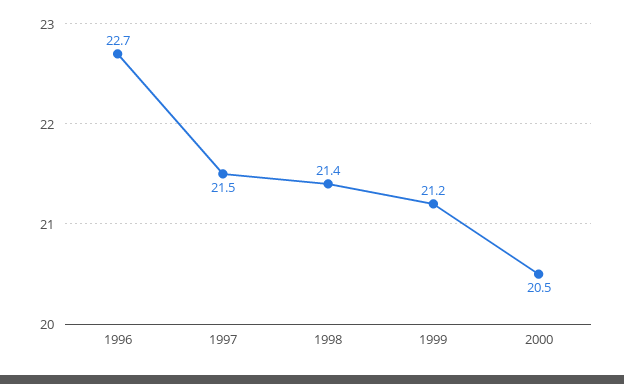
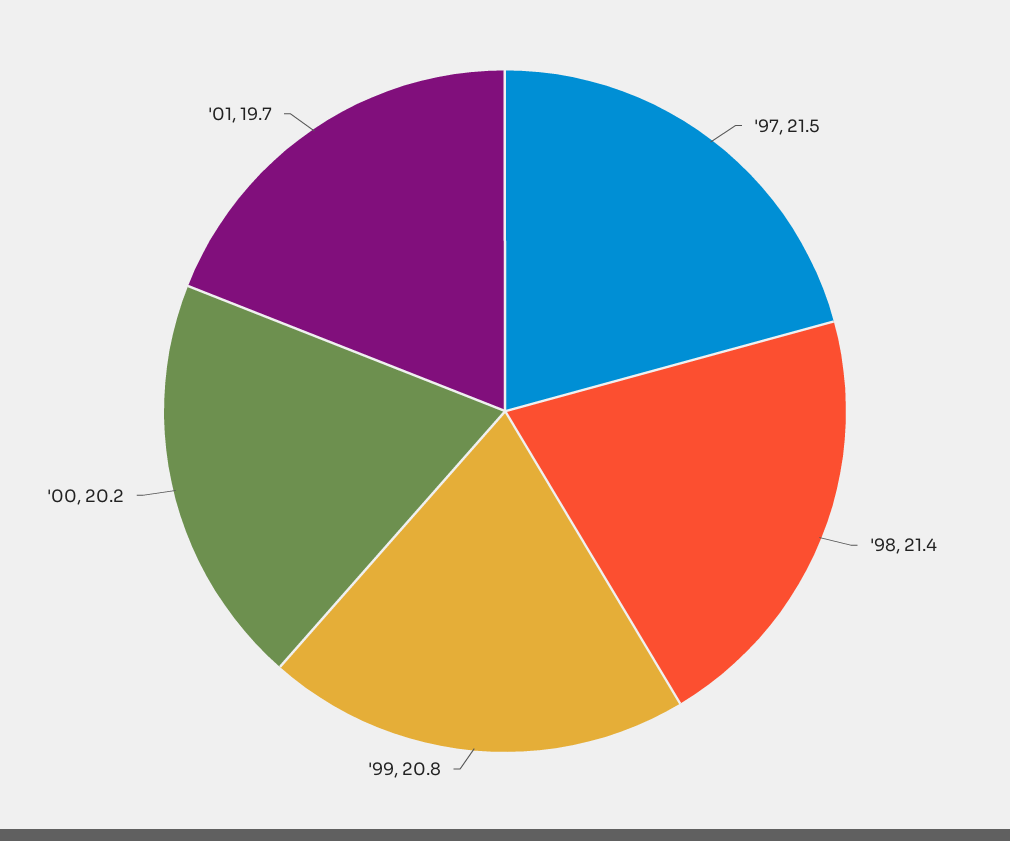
1996: 22.7 -> none
1999: 21.2 -> 20.8
2000: 20.5 -> 20.2
'01: none -> 19.7

